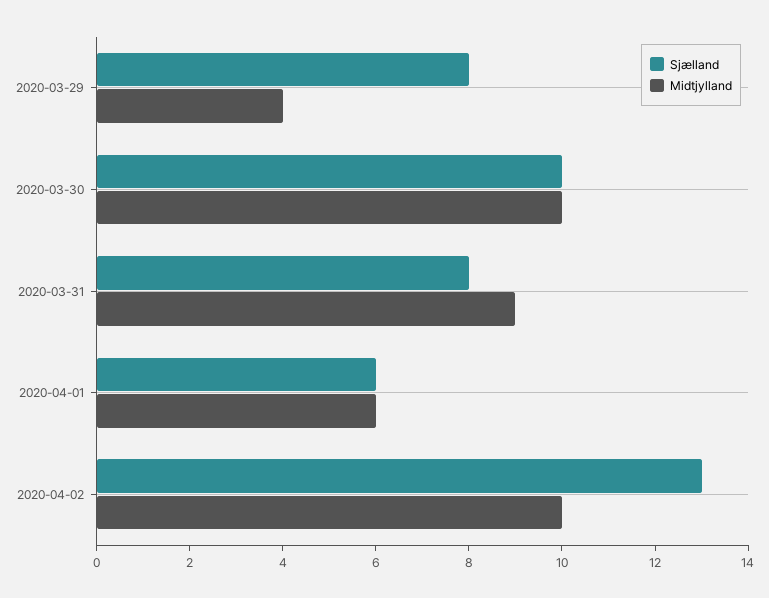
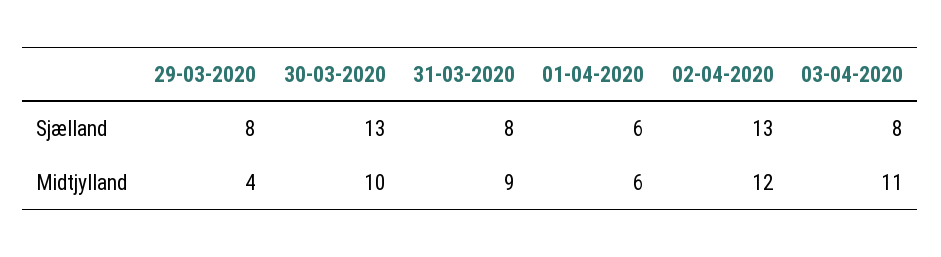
Sjælland, 2020-03-30: 10 -> 13
Midtjylland, 2020-04-02: 10 -> 12
Sjælland, 03-04-2020: none -> 8
Midtjylland, 03-04-2020: none -> 11

